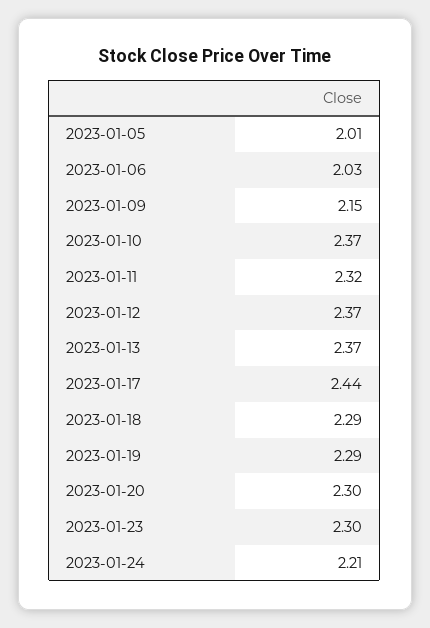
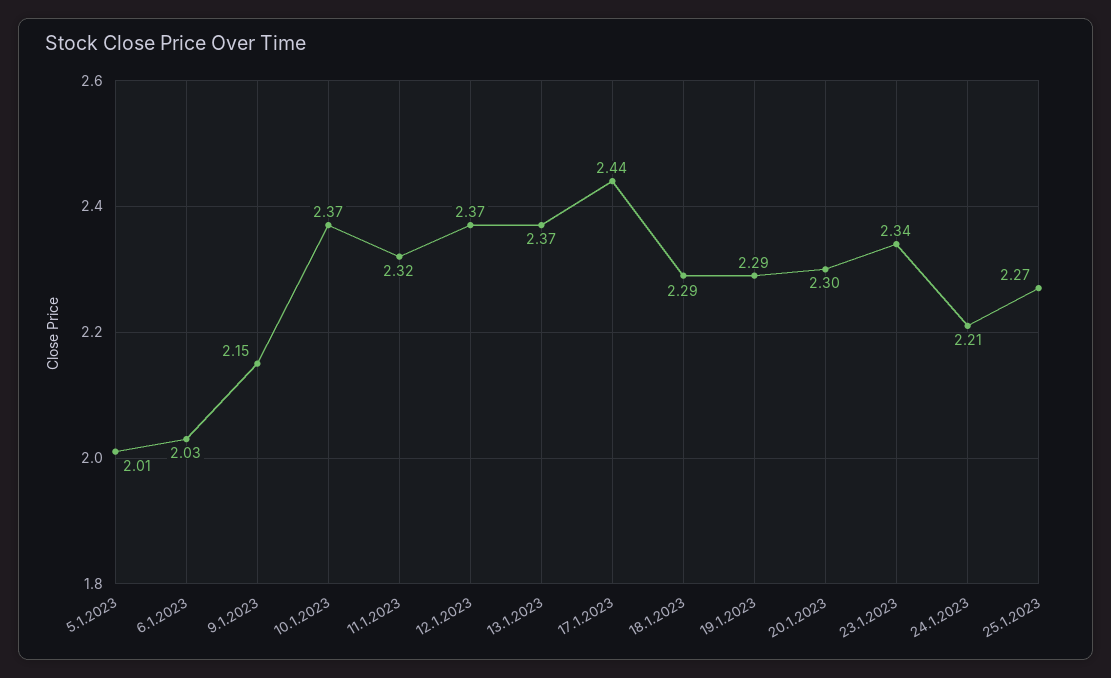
2023-01-23: 2.3 -> 2.34
25.1.2023: none -> 2.27

